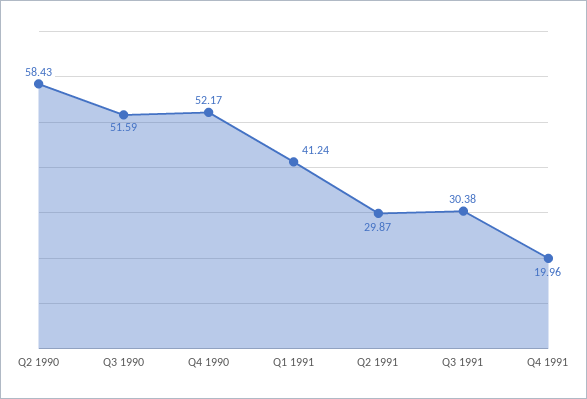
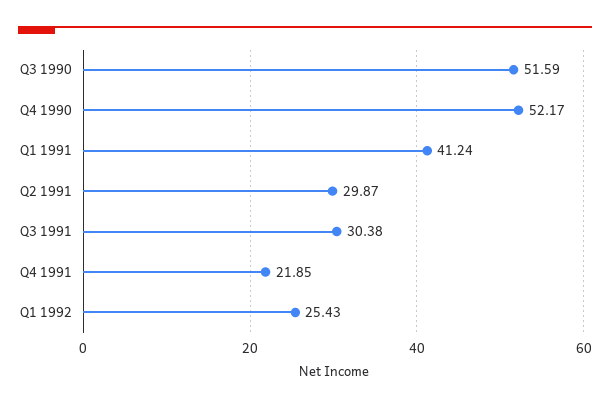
Q2 1990: 58.43 -> none
Q4 1991: 19.96 -> 21.85
Q1 1992: none -> 25.43

